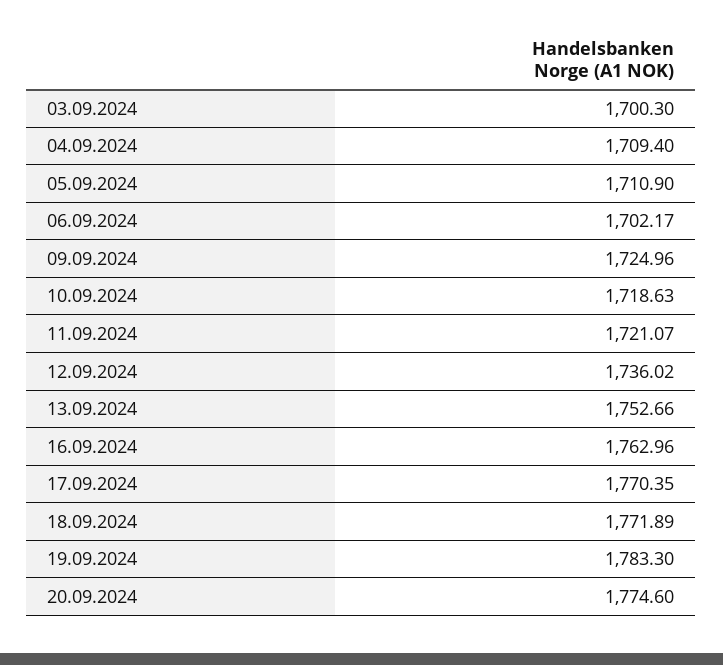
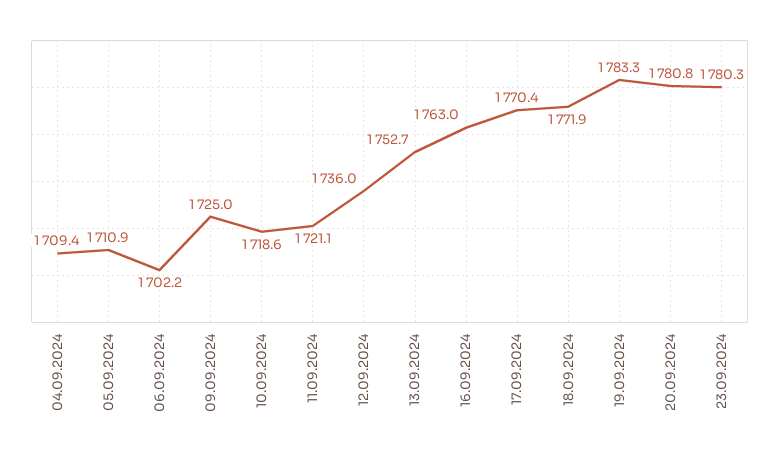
03.09.2024: 1700.3 -> none
20.09.2024: 1774.6 -> 1780.8
23.09.2024: none -> 1780.3

